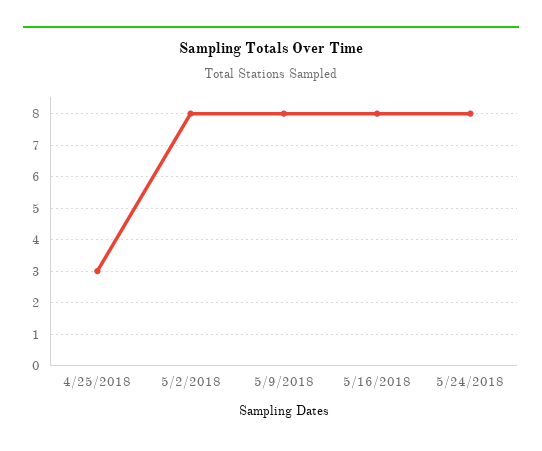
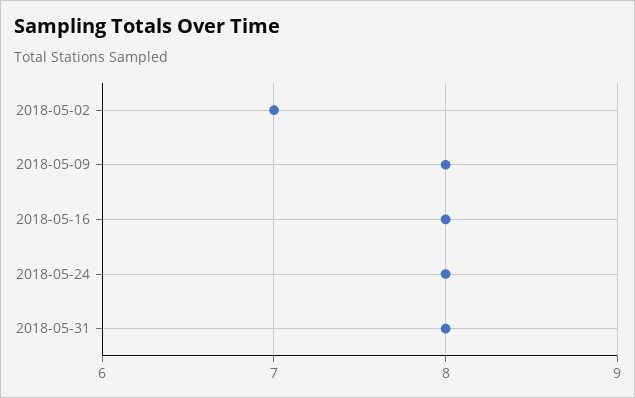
4/25/2018: 3 -> none
5/2/2018: 8 -> 7
2018-05-31: none -> 8

